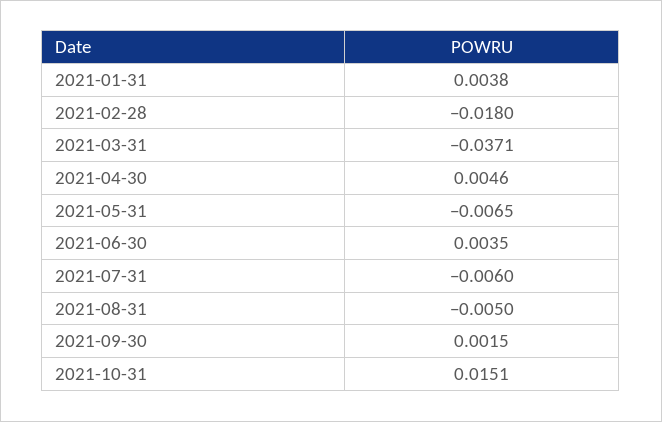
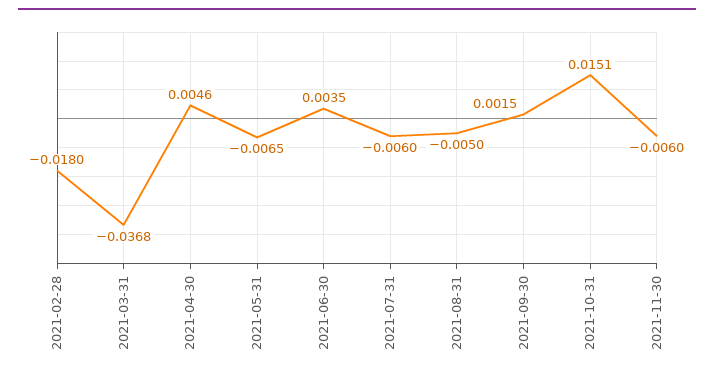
2021-01-31: 0.0038 -> none
2021-03-31: -0.0371 -> -0.0368
2021-11-30: none -> -0.006

